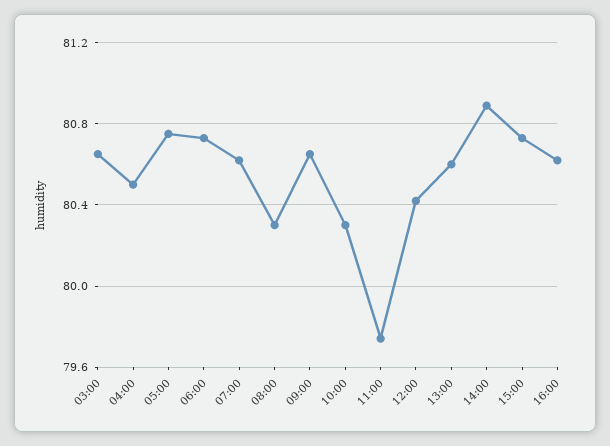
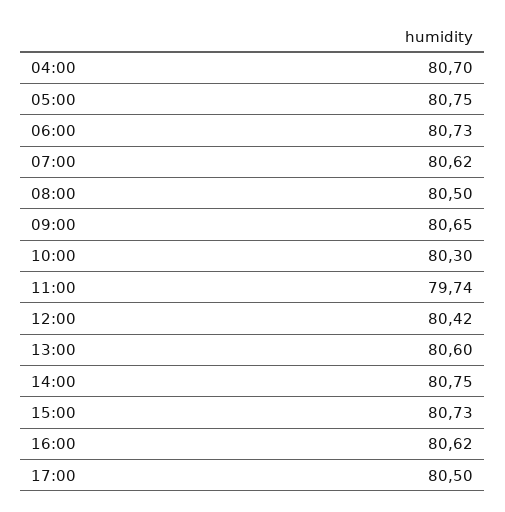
03:00: 80.65 -> none
04:00: 80.5 -> 80.7
08:00: 80.3 -> 80.5
14:00: 80.9 -> 80.75
17:00: none -> 80.5

